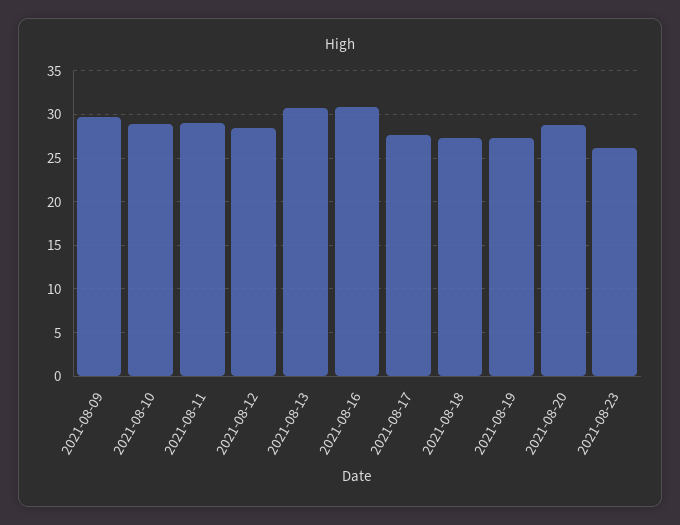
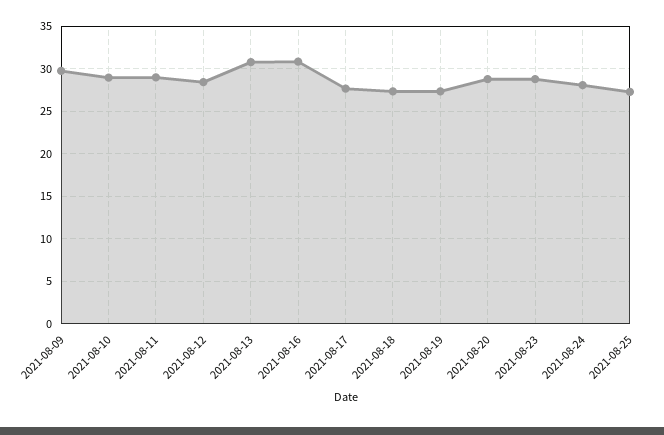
2021-08-23: 26 -> 29
2021-08-24: none -> 28
2021-08-25: none -> 27

